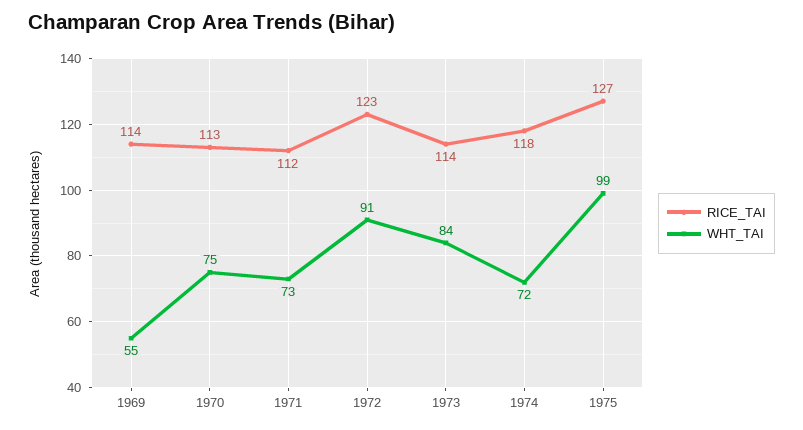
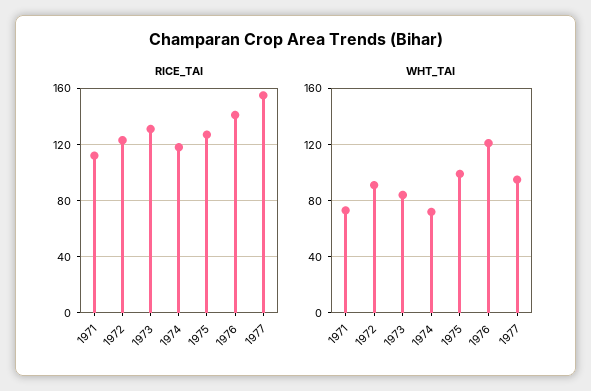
RICE_TAI, 1969: 114 -> none
WHT_TAI, 1969: 55 -> none
RICE_TAI, 1970: 113 -> none
WHT_TAI, 1970: 75 -> none
RICE_TAI, 1973: 114 -> 130
RICE_TAI, 1976: none -> 140
RICE_TAI, 1977: none -> 155
WHT_TAI, 1976: none -> 120
WHT_TAI, 1977: none -> 95

